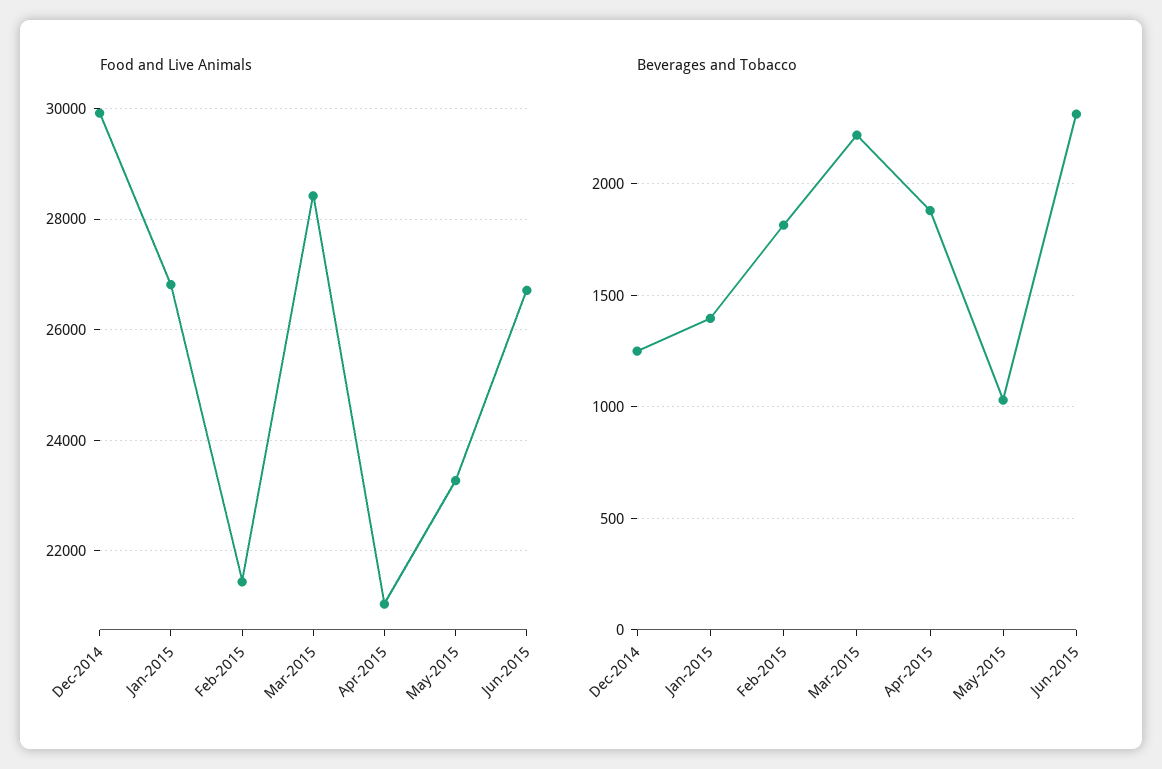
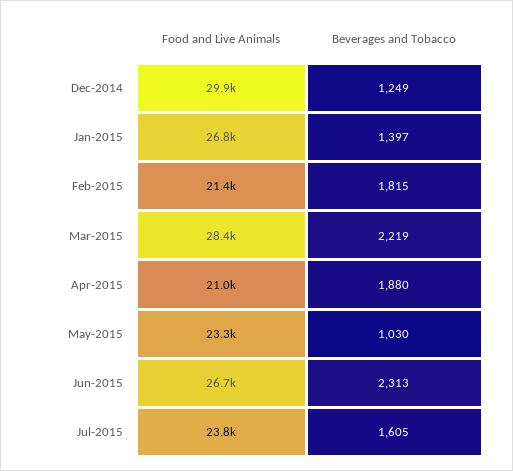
Food and Live Animals, Jul-2015: none -> 23800
Beverages and Tobacco, Jul-2015: none -> 1605

